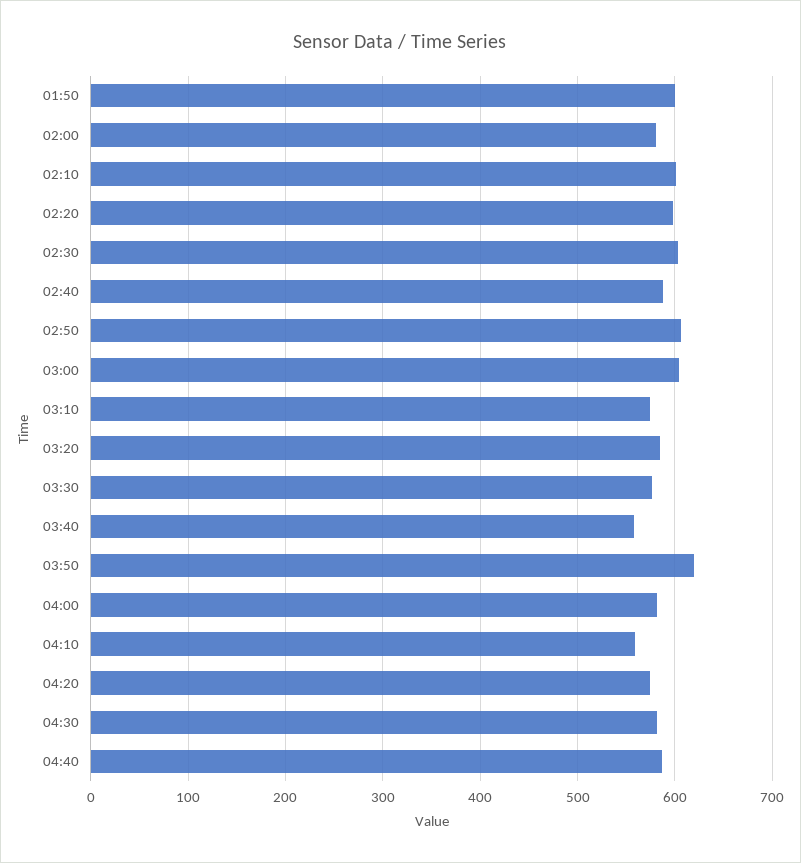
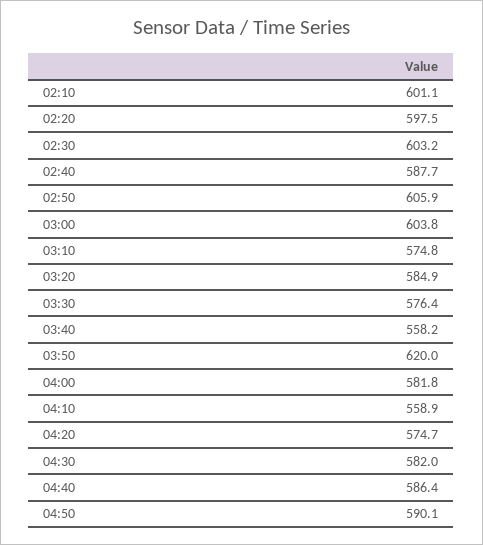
01:50: 600 -> none
02:00: 580 -> none
04:50: none -> 590.1

